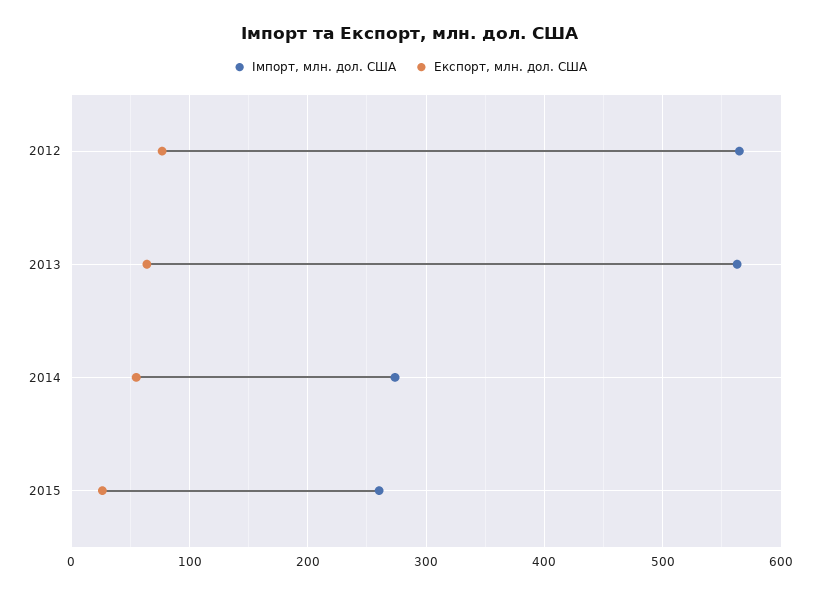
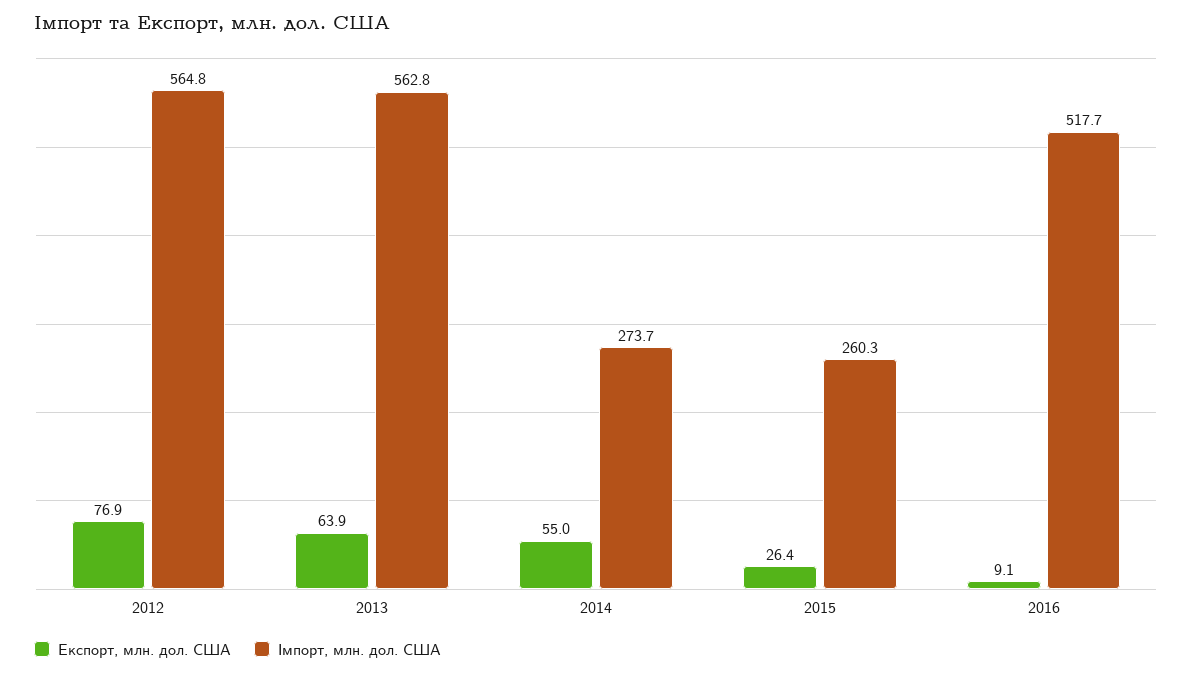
Експорт, млн. дол. США, 2016: none -> 9.1
Імпорт, млн. дол. США, 2016: none -> 517.7

